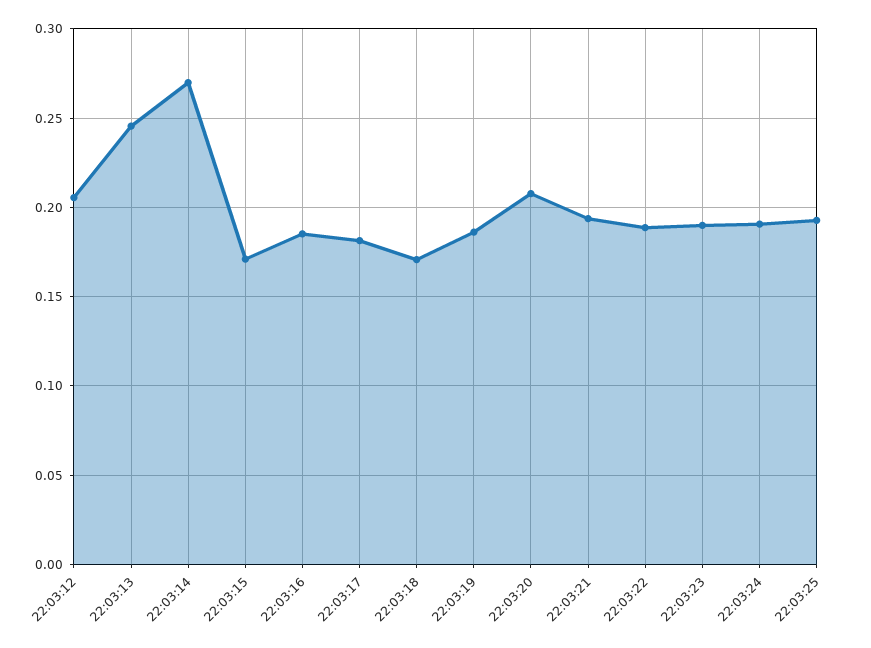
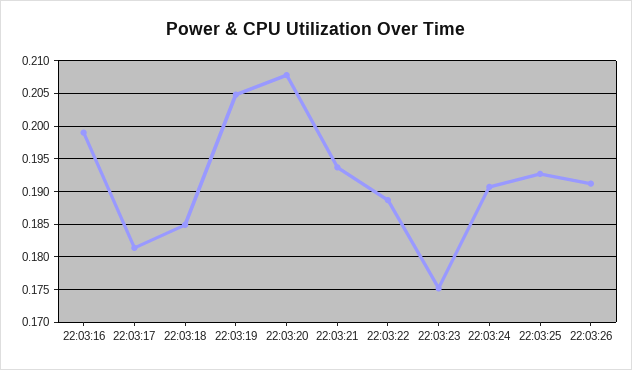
22:03:12: 0.205 -> none
22:03:13: 0.245 -> none
22:03:14: 0.27 -> none
22:03:15: 0.17 -> none
22:03:16: 0.185 -> 0.199
22:03:18: 0.17 -> 0.185
22:03:19: 0.185 -> 0.205
22:03:23: 0.19 -> 0.175
22:03:26: none -> 0.191

